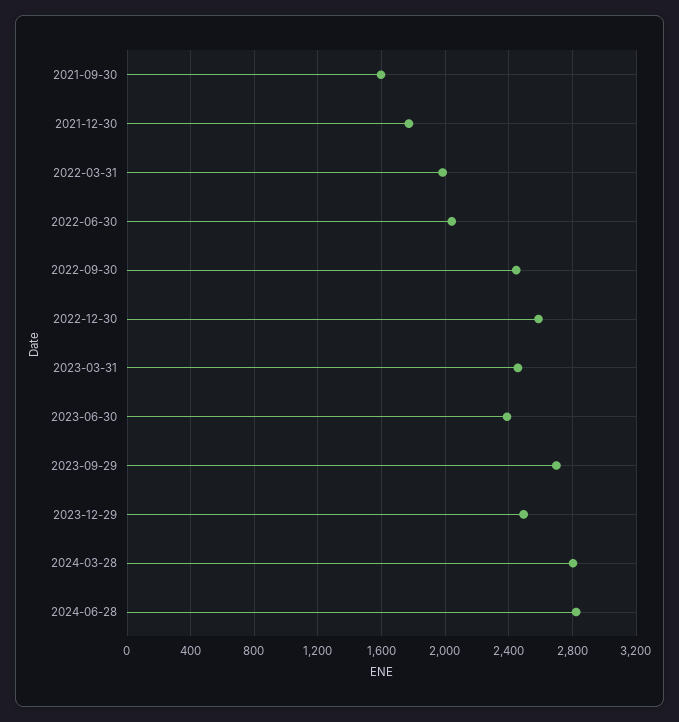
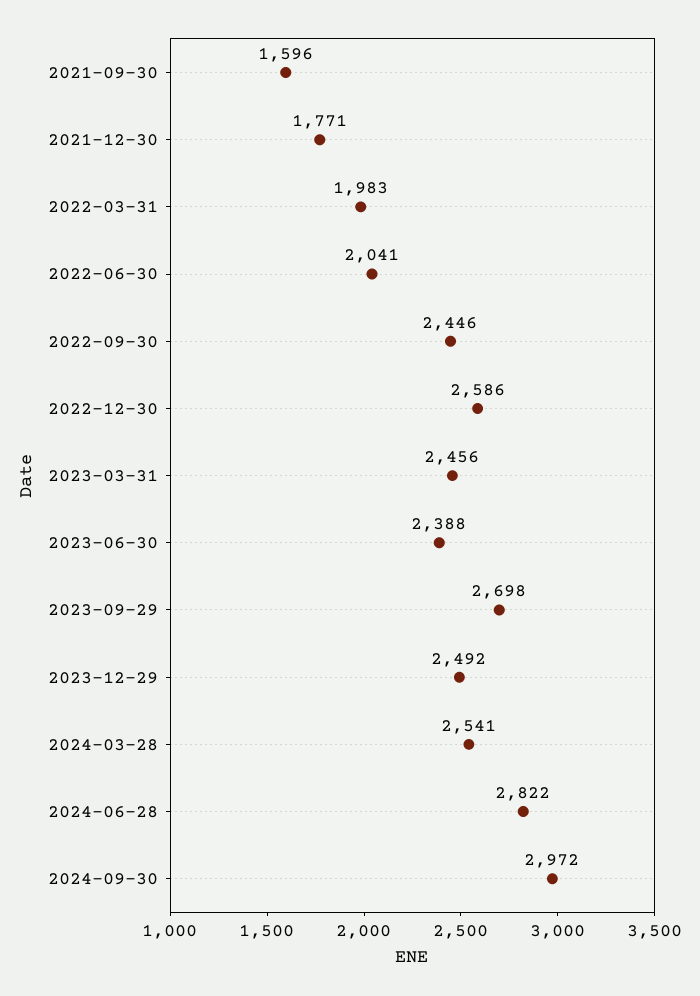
2024-03-28: 2800 -> 2541
2024-09-30: none -> 2972

